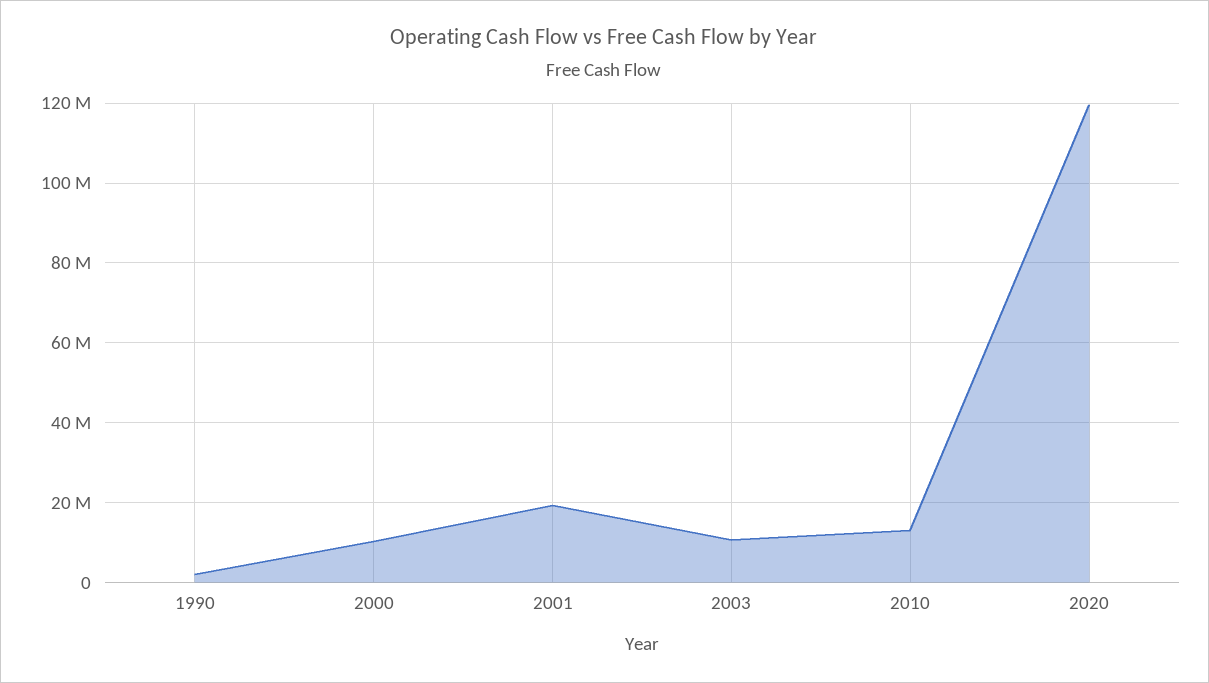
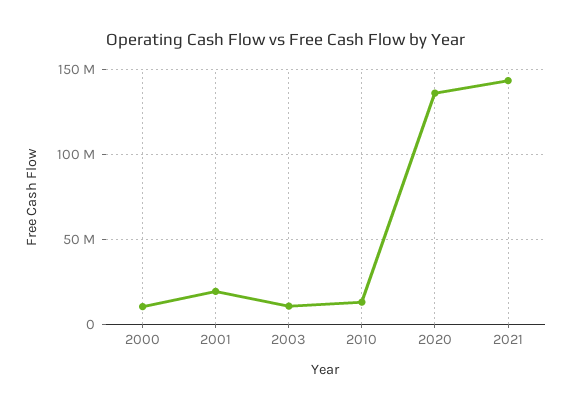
1990: 2000000 -> none
2020: 120000000 -> 135000000
2021: none -> 145000000

